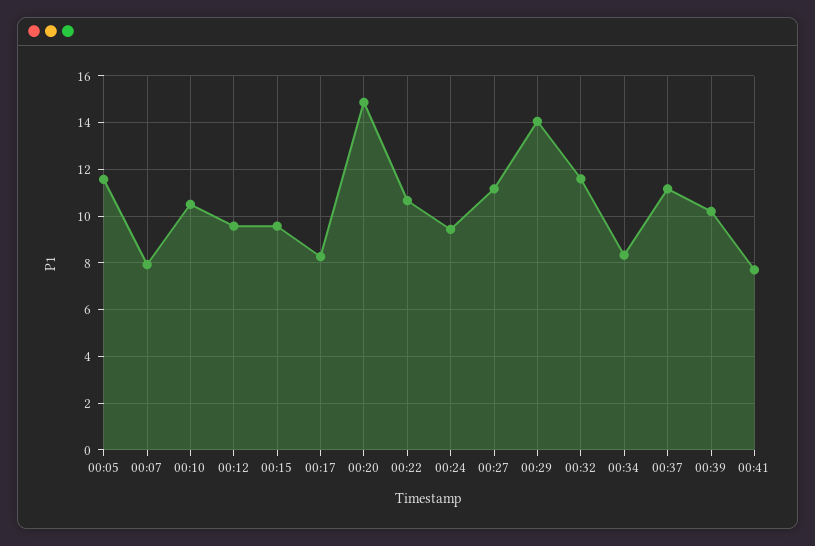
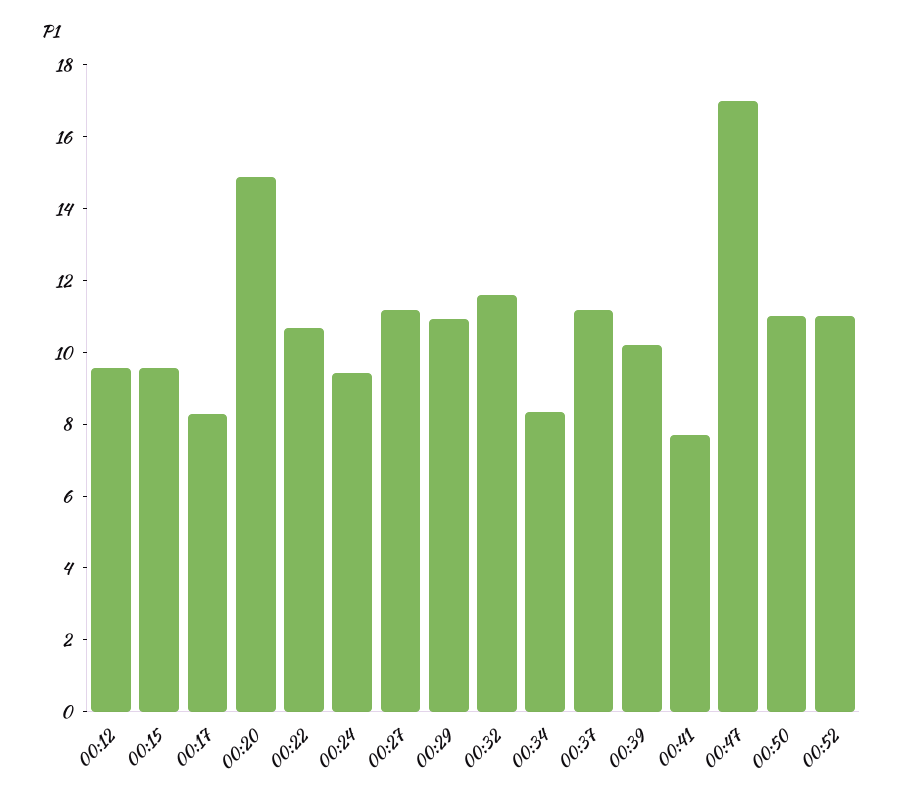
00:05: 11.5 -> none
00:07: 8 -> none
00:10: 10.5 -> none
00:29: 14 -> 11
00:47: none -> 17
00:50: none -> 11
00:52: none -> 11

